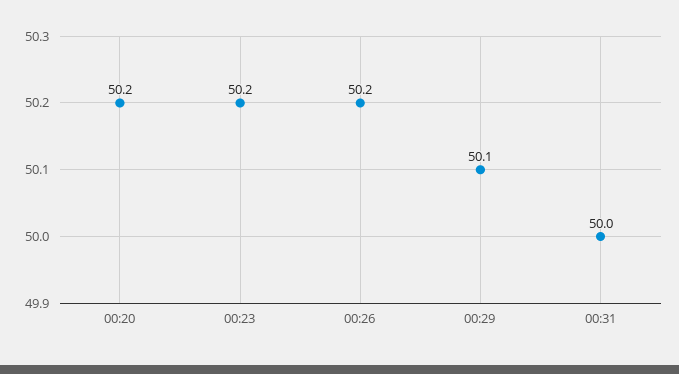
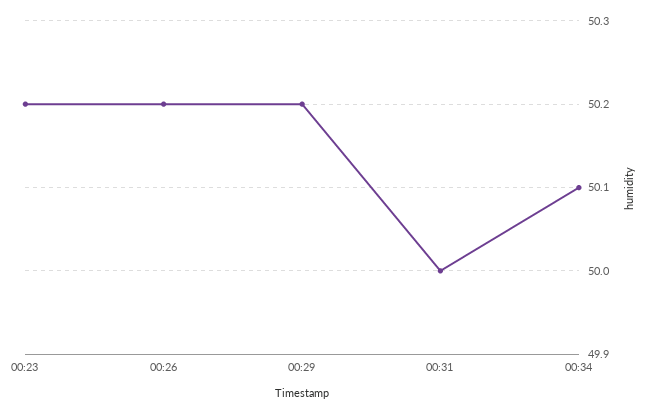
00:20: 50.2 -> none
00:29: 50.1 -> 50.2
00:34: none -> 50.1

